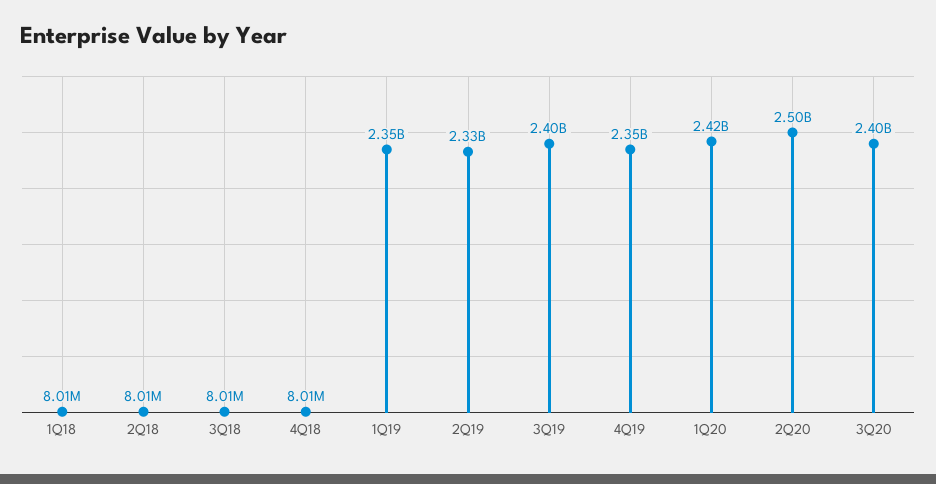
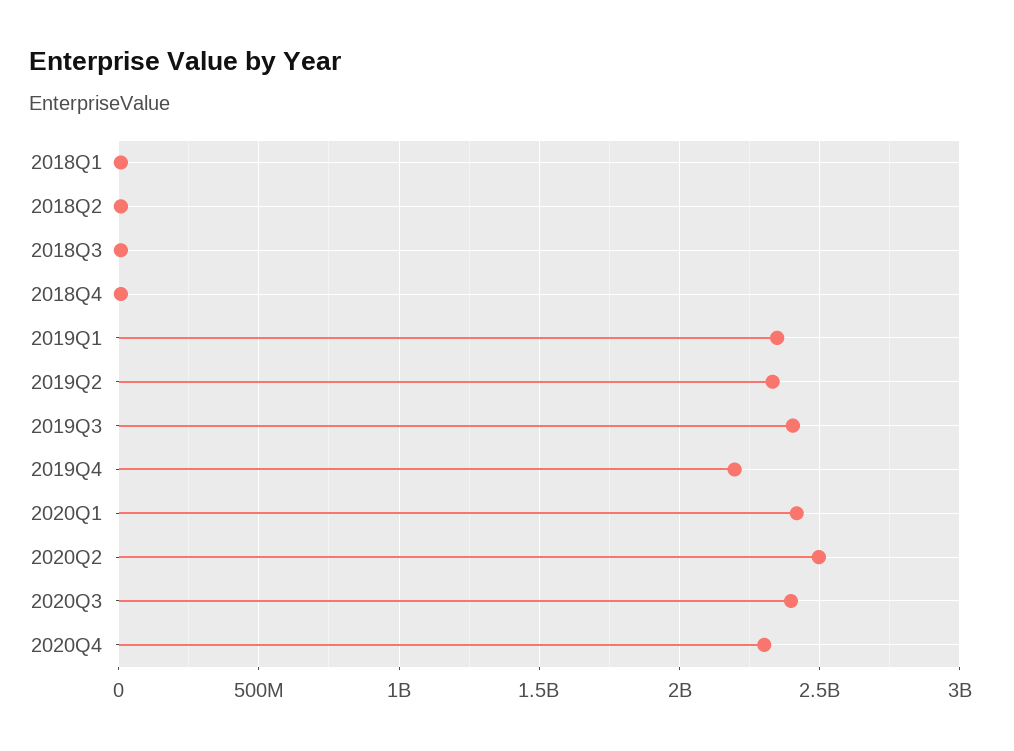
4Q19: 2350000000 -> 2200000000
2020Q4: none -> 2300000000

